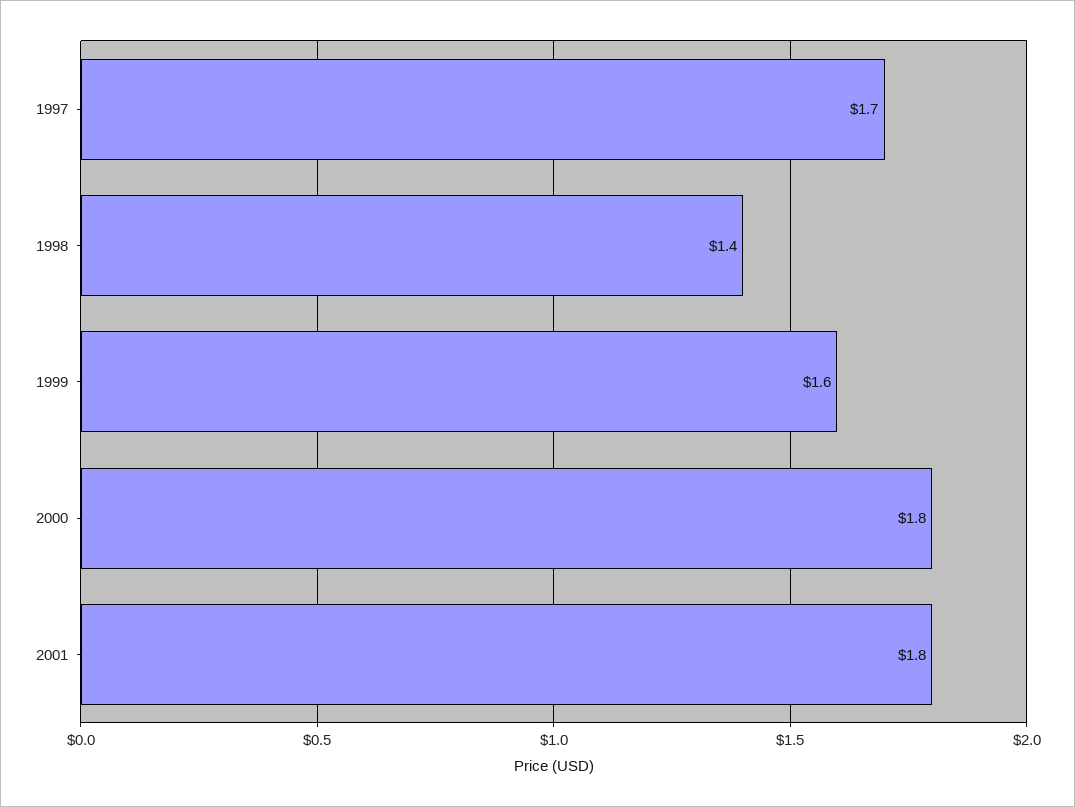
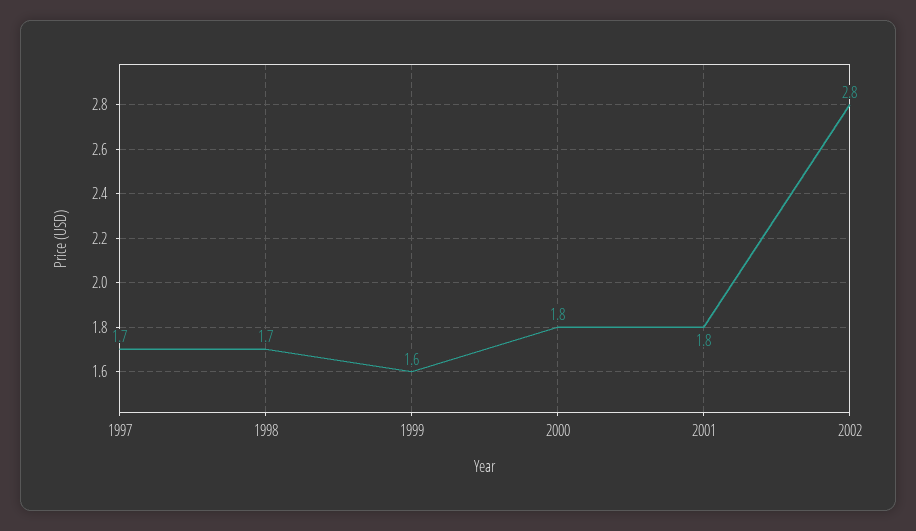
1998: 1.4 -> 1.7
2002: none -> 2.8

